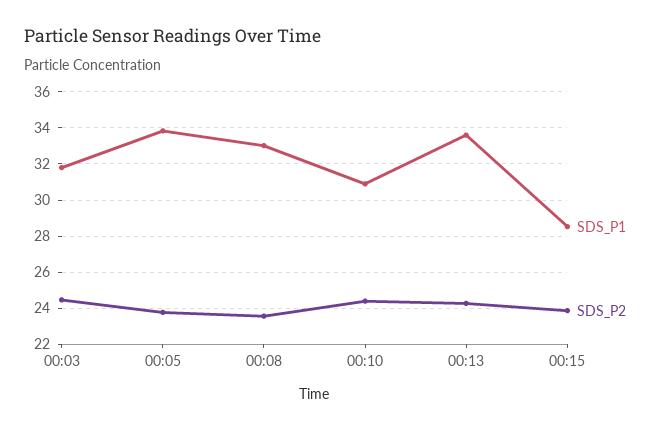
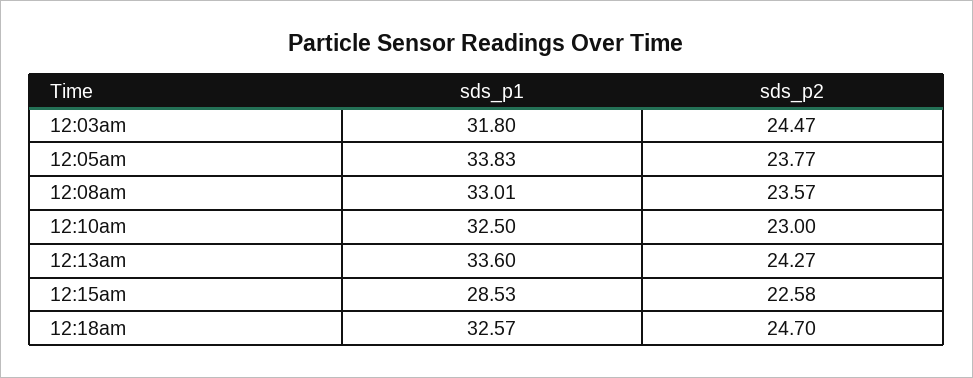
SDS_P1, 00:10: 31 -> 32.5
SDS_P2, 00:10: 24.5 -> 23
SDS_P2, 00:15: 24 -> 22.58
SDS_P1, 12:18am: none -> 32.57
SDS_P2, 12:18am: none -> 24.7

